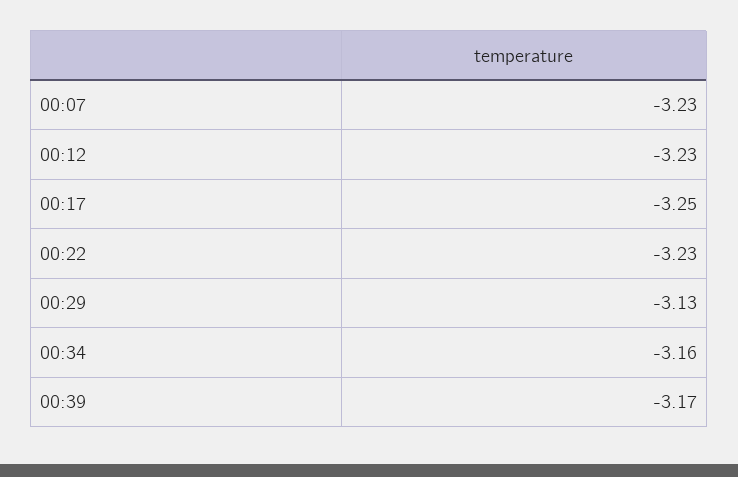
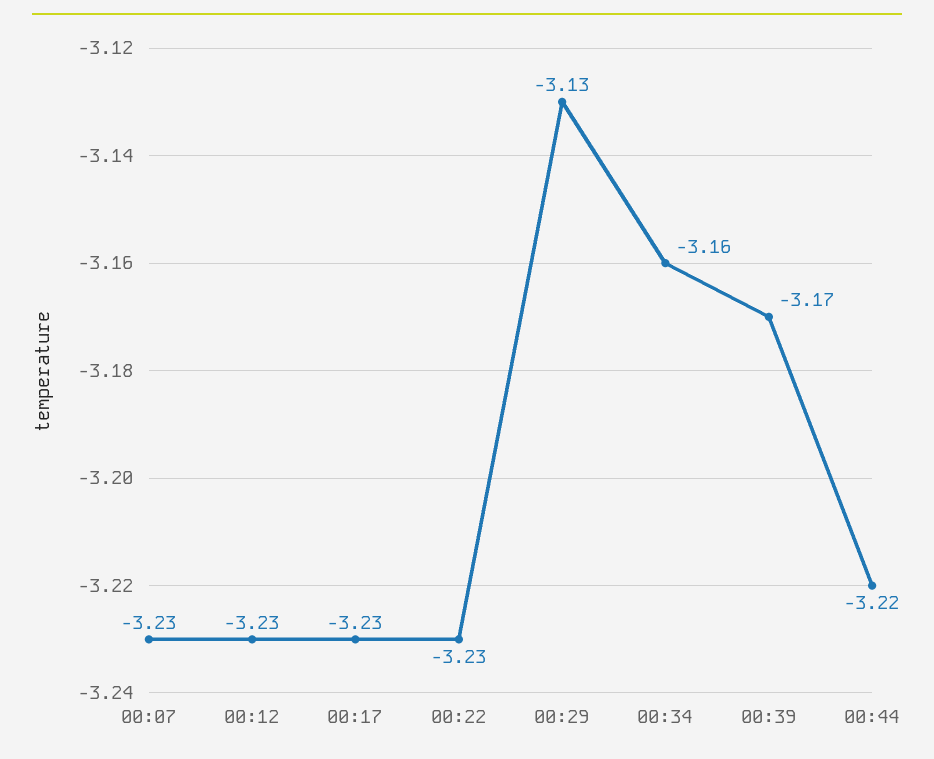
00:17: -3.25 -> -3.23
00:44: none -> -3.22

